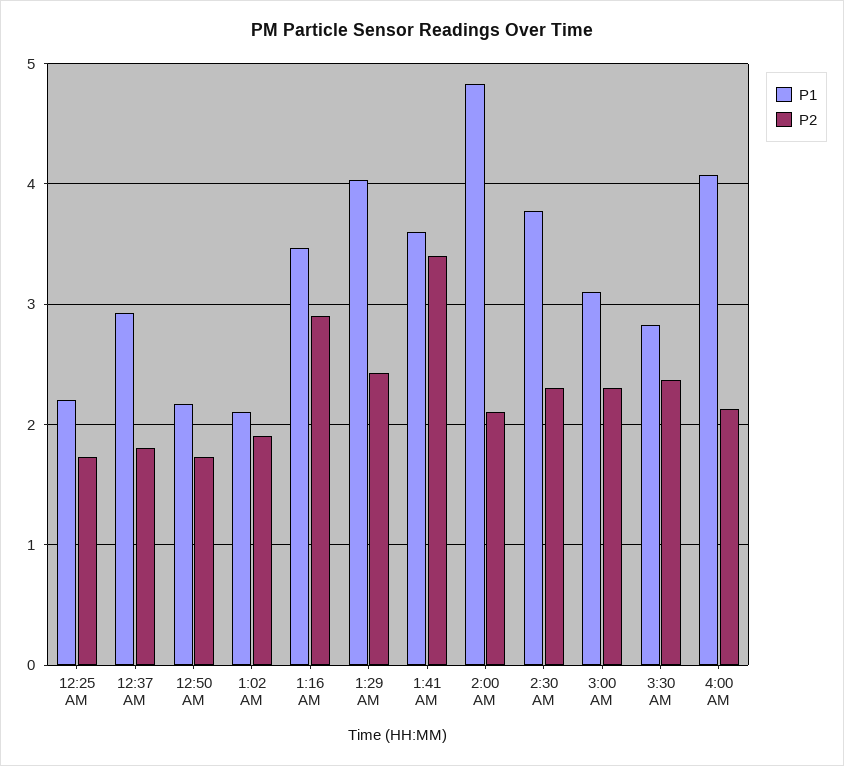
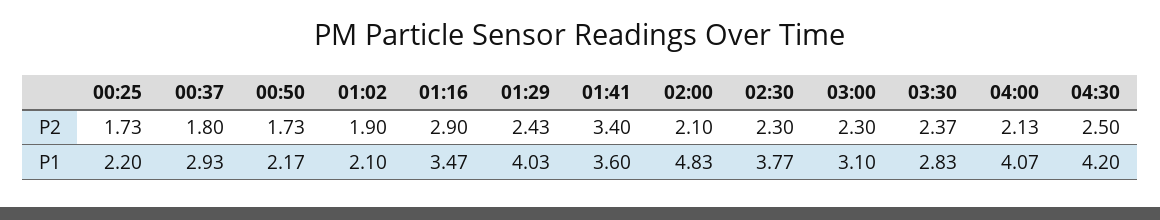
P2, 04:30: none -> 2.5
P1, 04:30: none -> 4.2

